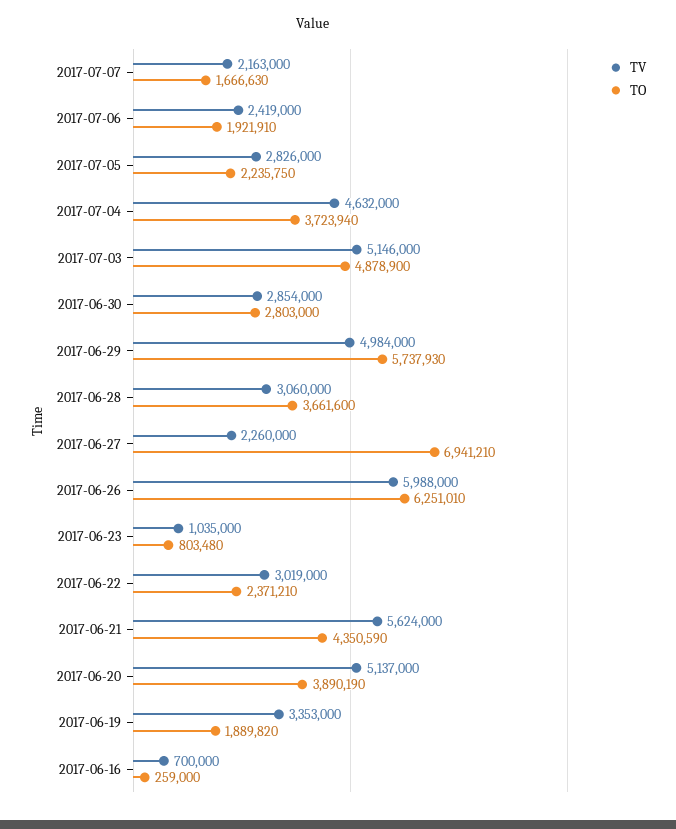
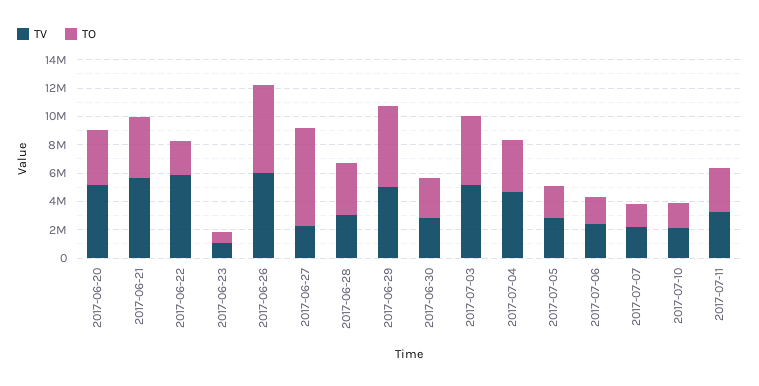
TV, 2017-06-22: 3019000 -> 6000000
TV, 2017-06-19: 3353000 -> none
TO, 2017-06-19: 1889820 -> none
TV, 2017-06-16: 700000 -> none
TO, 2017-06-16: 259000 -> none
TV, 2017-07-10: none -> 2000000
TO, 2017-07-10: none -> 2000000
TV, 2017-07-11: none -> 3000000
TO, 2017-07-11: none -> 3000000

